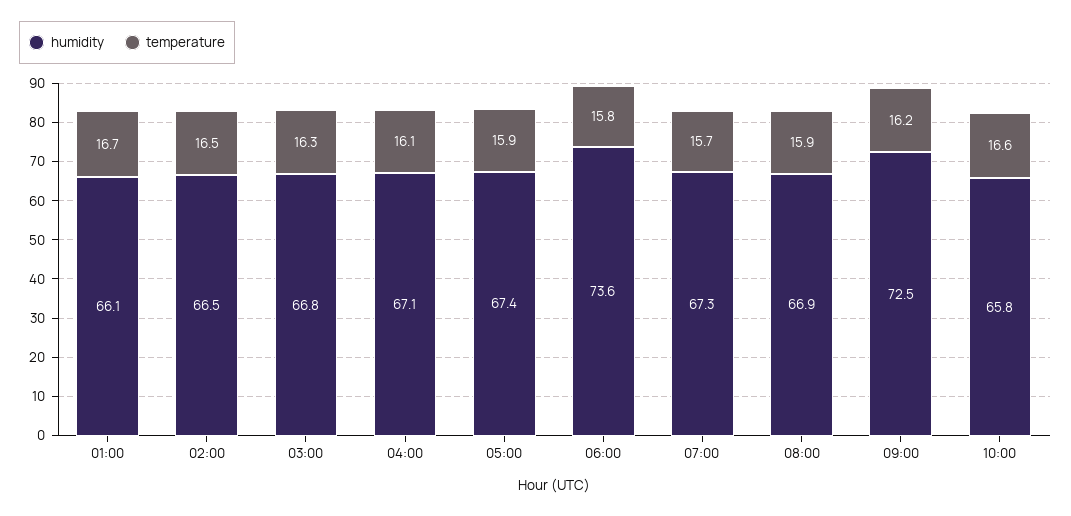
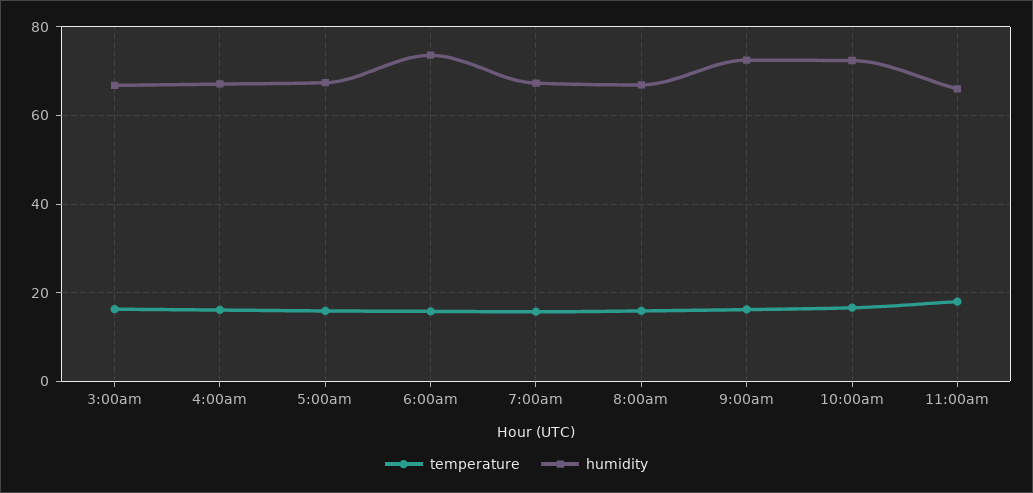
humidity, 01:00: 66.1 -> none
temperature, 01:00: 16.7 -> none
humidity, 02:00: 66.5 -> none
temperature, 02:00: 16.5 -> none
humidity, 10:00: 65.8 -> 72
temperature, 11:00am: none -> 18
humidity, 11:00am: none -> 66

